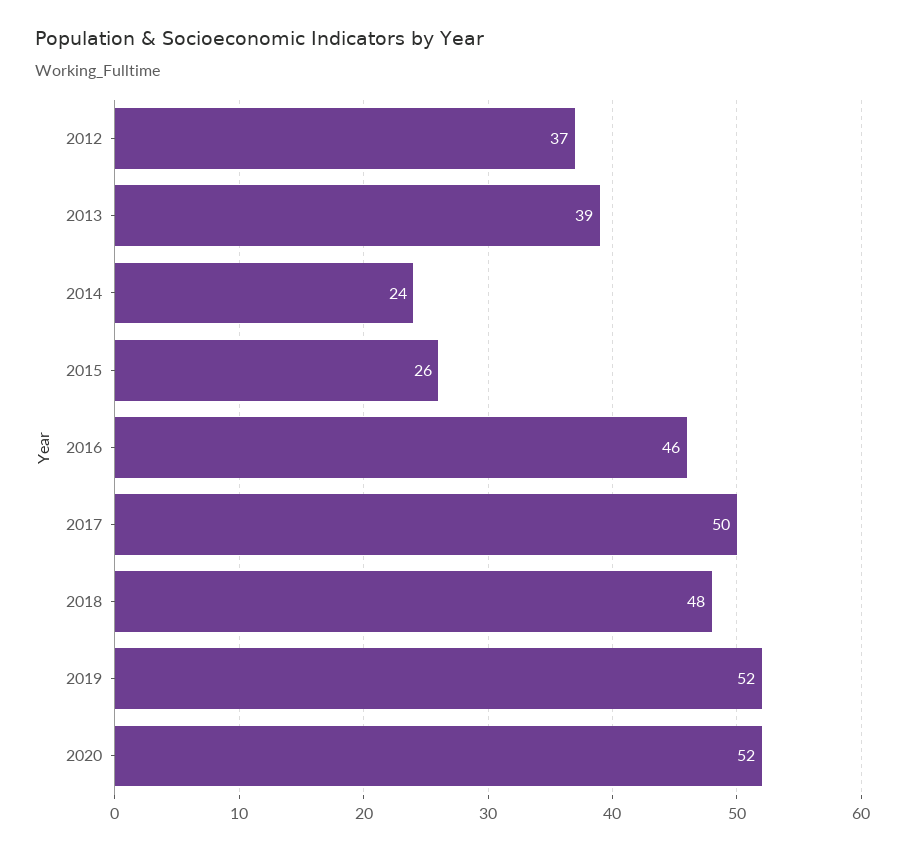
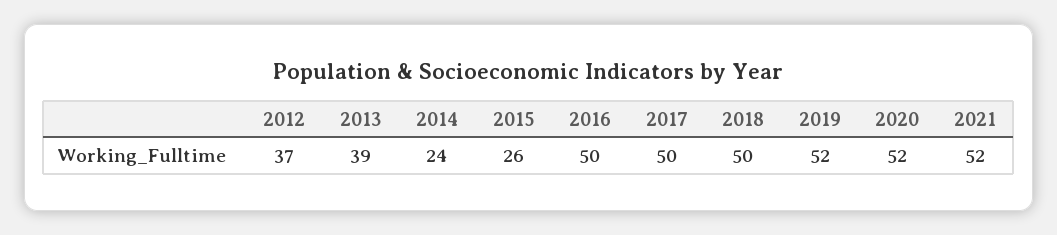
2016: 46 -> 50
2018: 48 -> 50
2021: none -> 52

